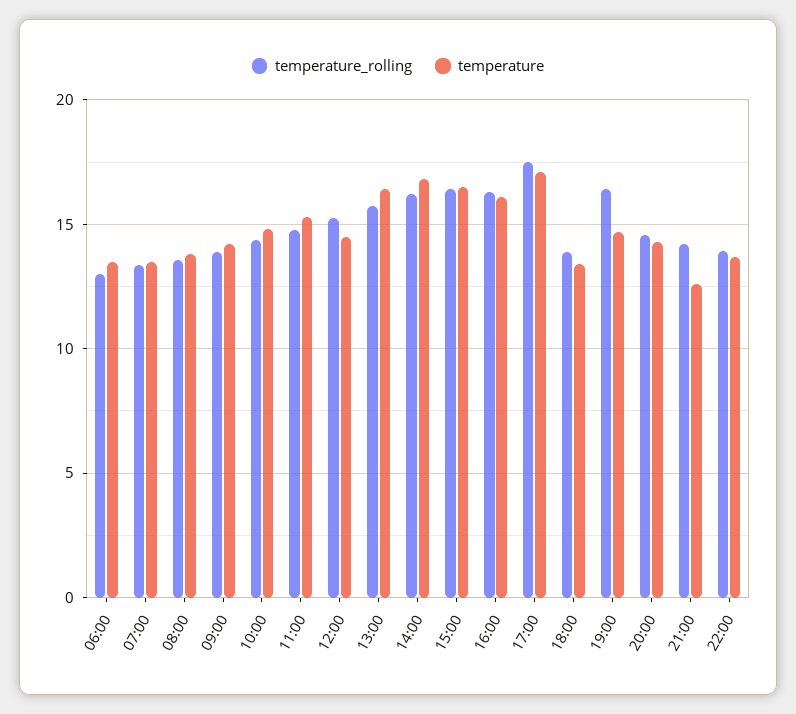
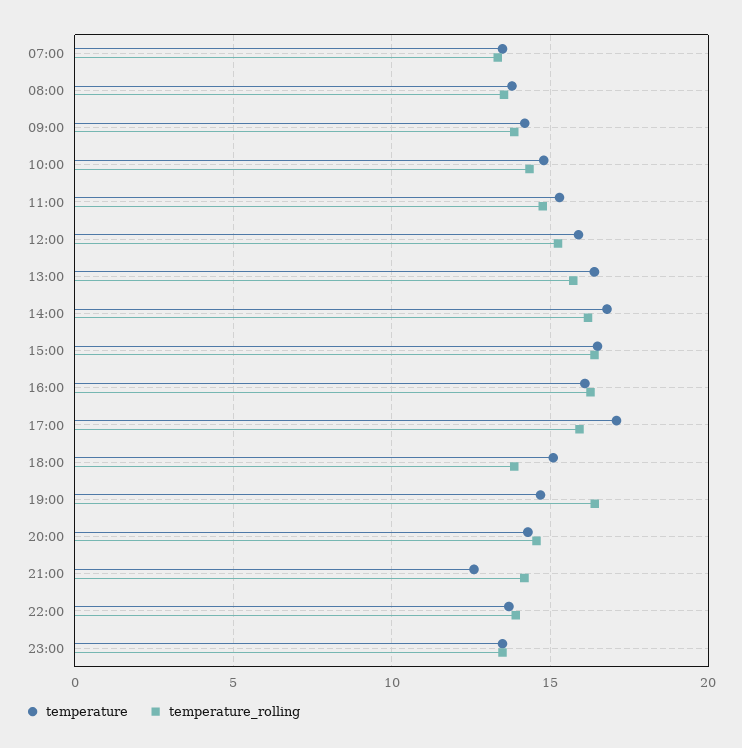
temperature_rolling, 06:00: 13 -> none
temperature, 06:00: 13.5 -> none
temperature, 12:00: 14.5 -> 16
temperature_rolling, 17:00: 17.5 -> 16
temperature, 18:00: 13.5 -> 15
temperature, 23:00: none -> 13.5
temperature_rolling, 23:00: none -> 13.5

